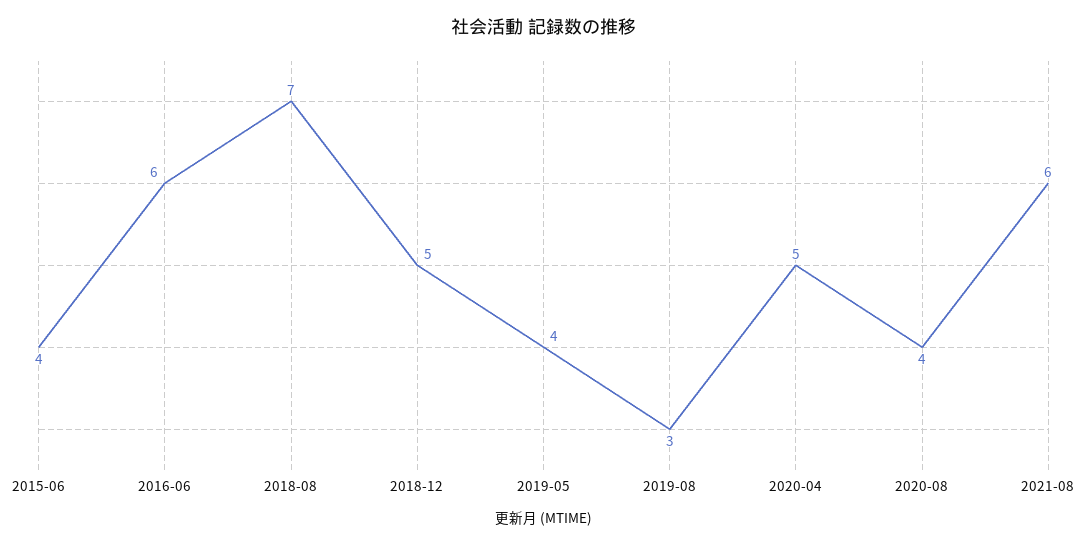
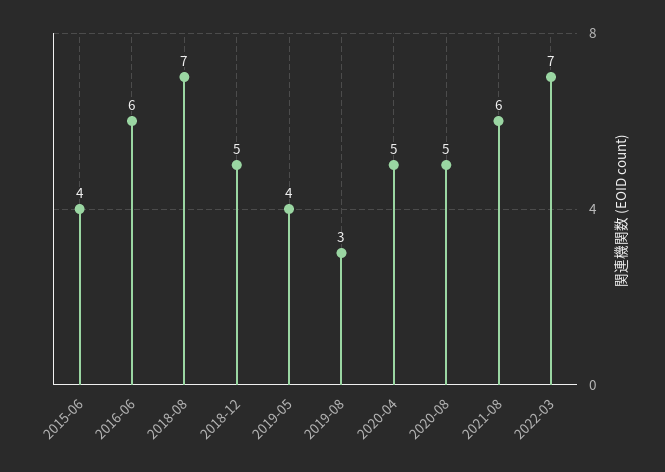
2020-08: 4 -> 5
2022-03: none -> 7

